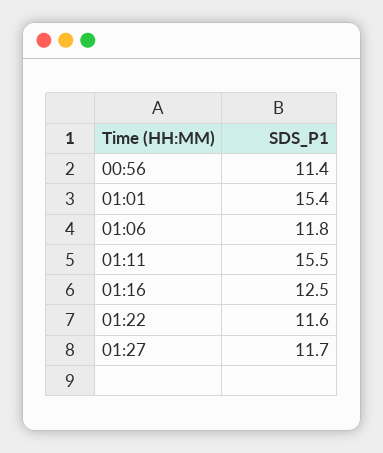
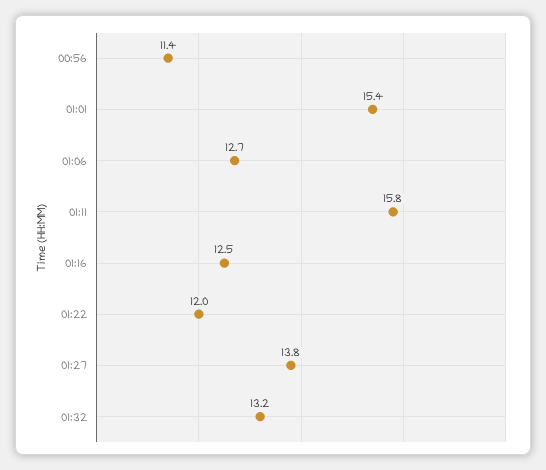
01:06: 11.8 -> 12.7
01:11: 15.5 -> 15.8
01:22: 11.6 -> 12
01:27: 11.7 -> 13.8
01:32: none -> 13.2

